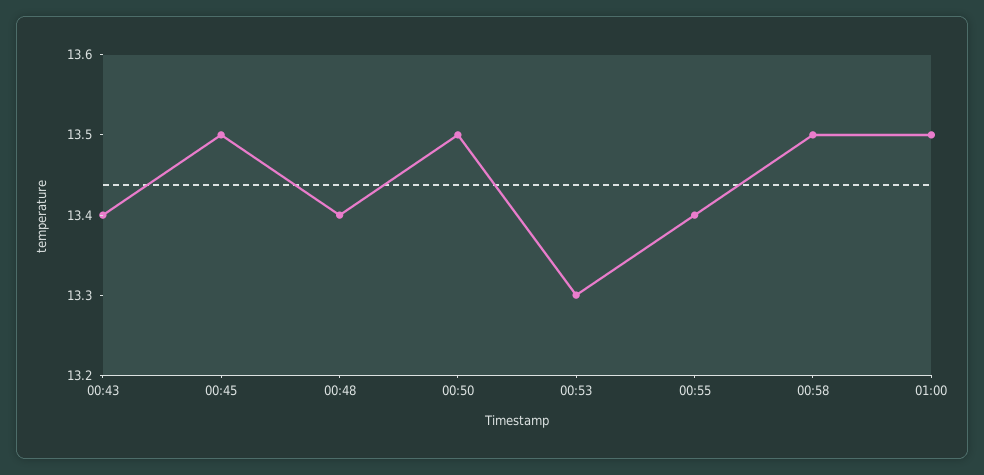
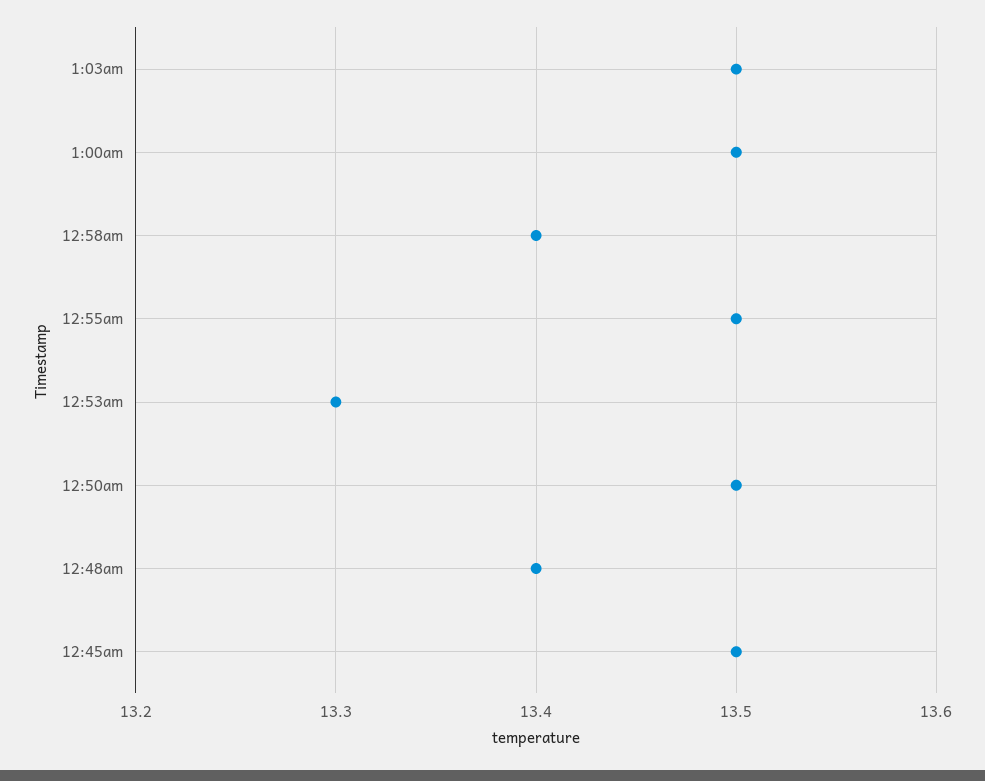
00:43: 13.4 -> none
00:55: 13.4 -> 13.5
00:58: 13.5 -> 13.4
1:03am: none -> 13.5

